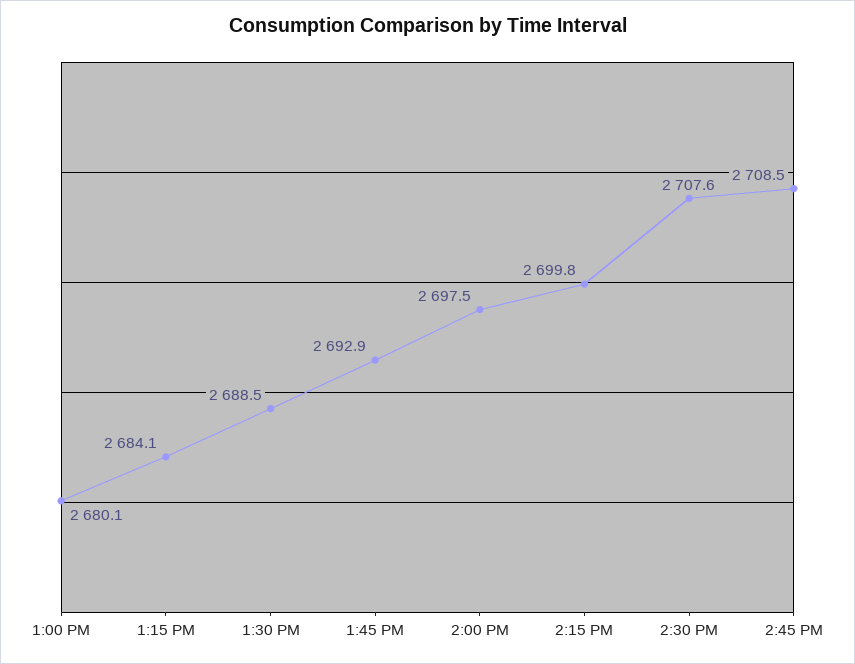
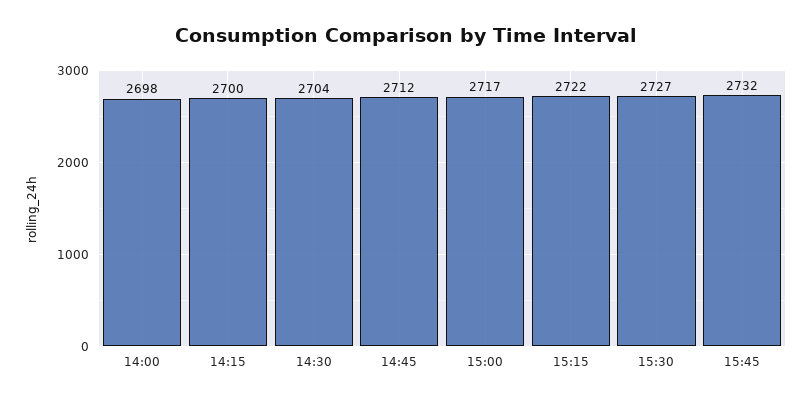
1:00 PM: 2680.1 -> none
1:15 PM: 2684.1 -> none
1:30 PM: 2688.5 -> none
1:45 PM: 2692.9 -> none
2:30 PM: 2707.6 -> 2704
2:45 PM: 2708.5 -> 2712
15:00: none -> 2717
15:15: none -> 2722
15:30: none -> 2727
15:45: none -> 2732

